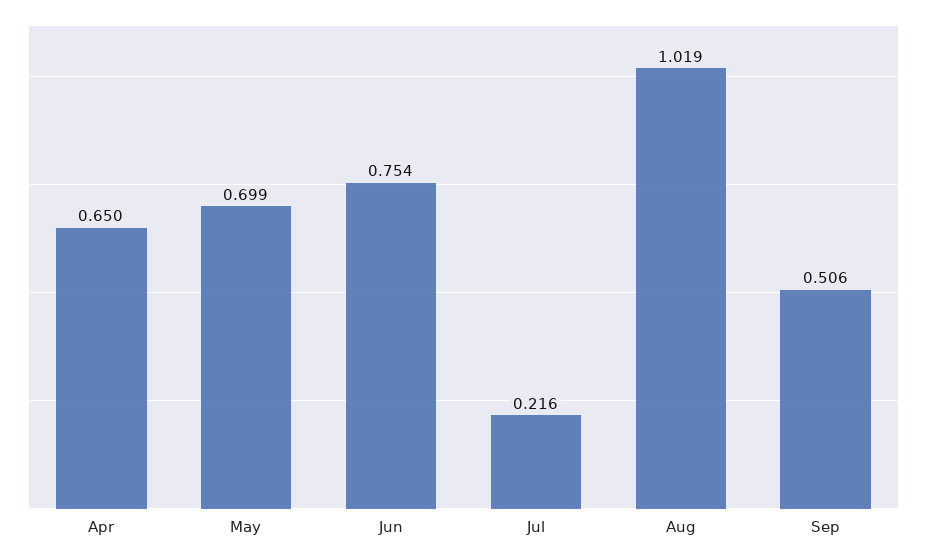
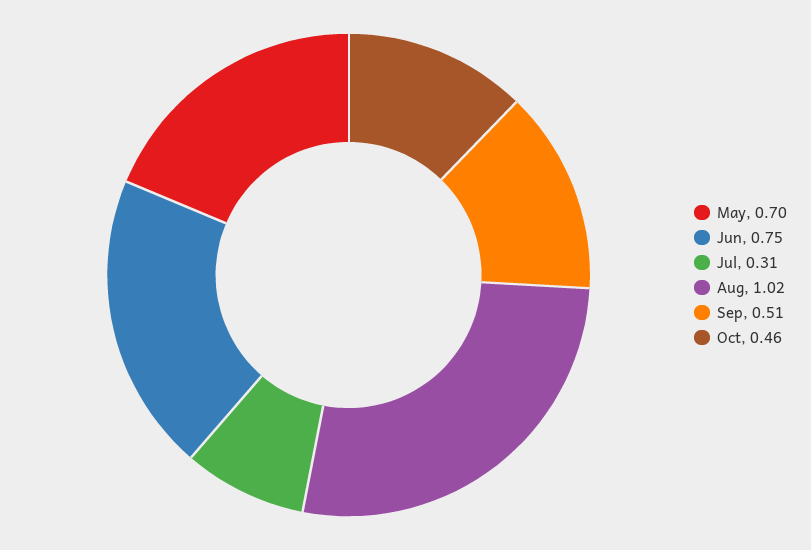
Apr: 0.65 -> none
Jul: 0.216 -> 0.31
Oct: none -> 0.46

